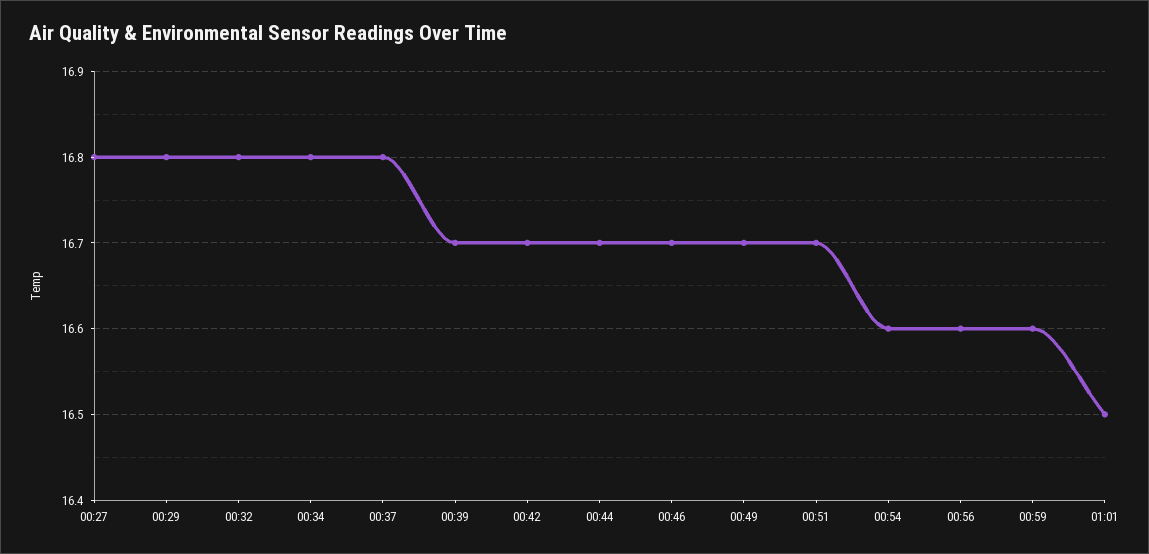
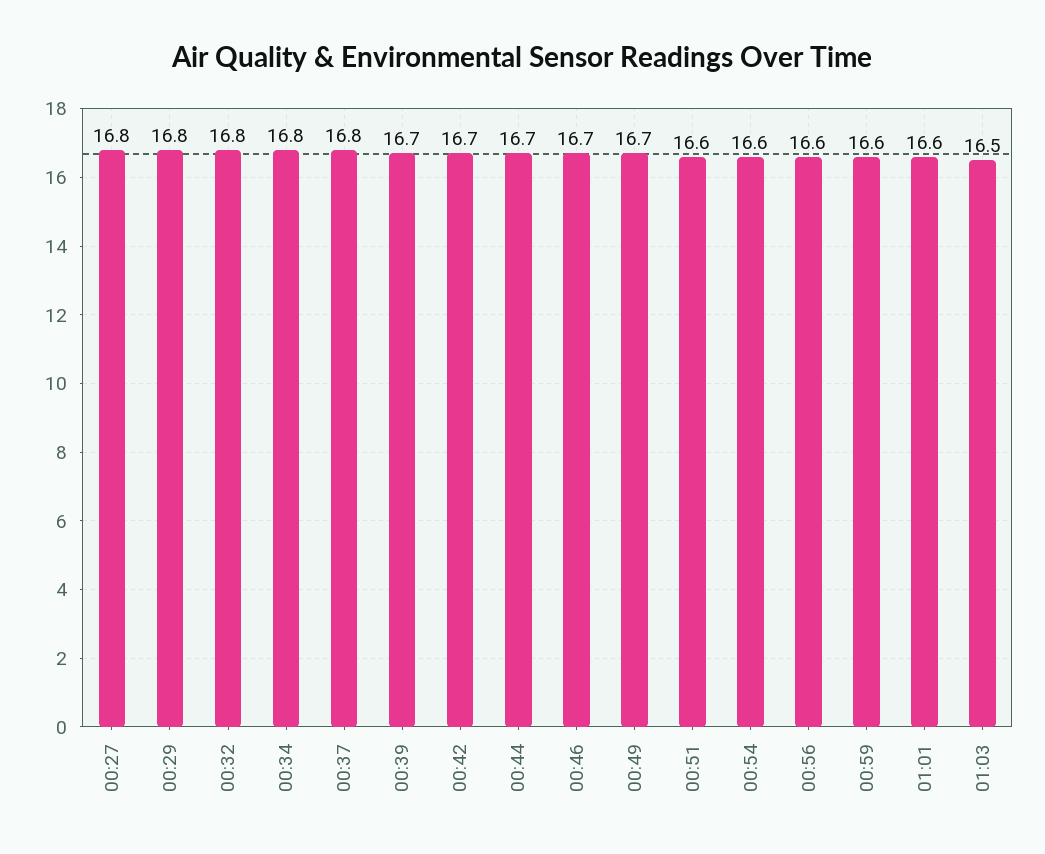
00:51: 16.7 -> 16.6
01:01: 16.5 -> 16.6
01:03: none -> 16.5

